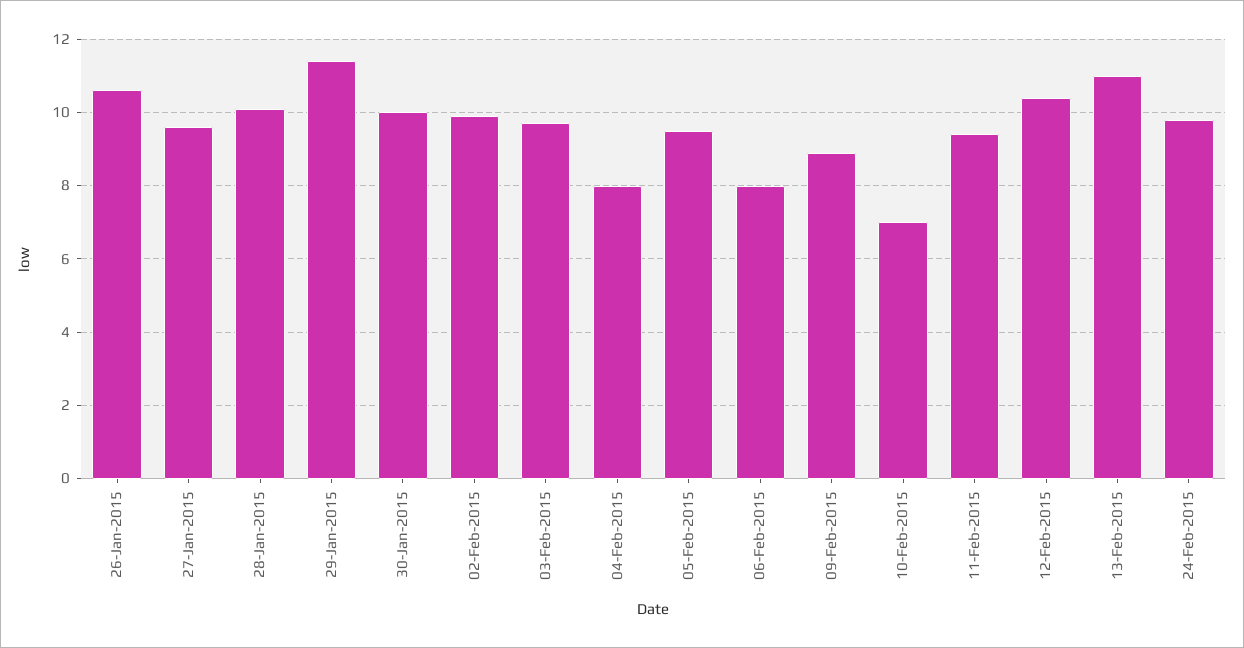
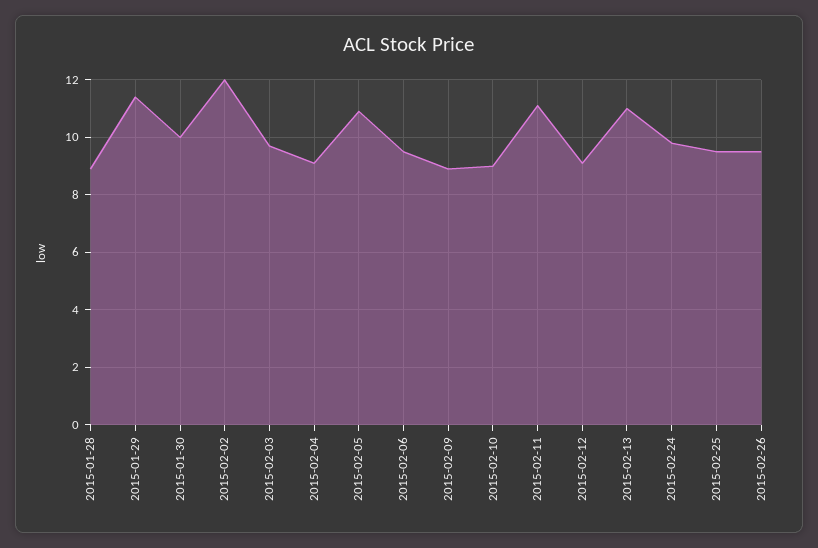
26-Jan-2015: 10.5 -> none
27-Jan-2015: 9.5 -> none
28-Jan-2015: 10 -> 9
02-Feb-2015: 10 -> 12
04-Feb-2015: 8 -> 9
05-Feb-2015: 9.5 -> 11
06-Feb-2015: 8 -> 9.5
10-Feb-2015: 7 -> 9
11-Feb-2015: 9.5 -> 11
12-Feb-2015: 10.5 -> 9
2015-02-25: none -> 9.5
2015-02-26: none -> 9.5

